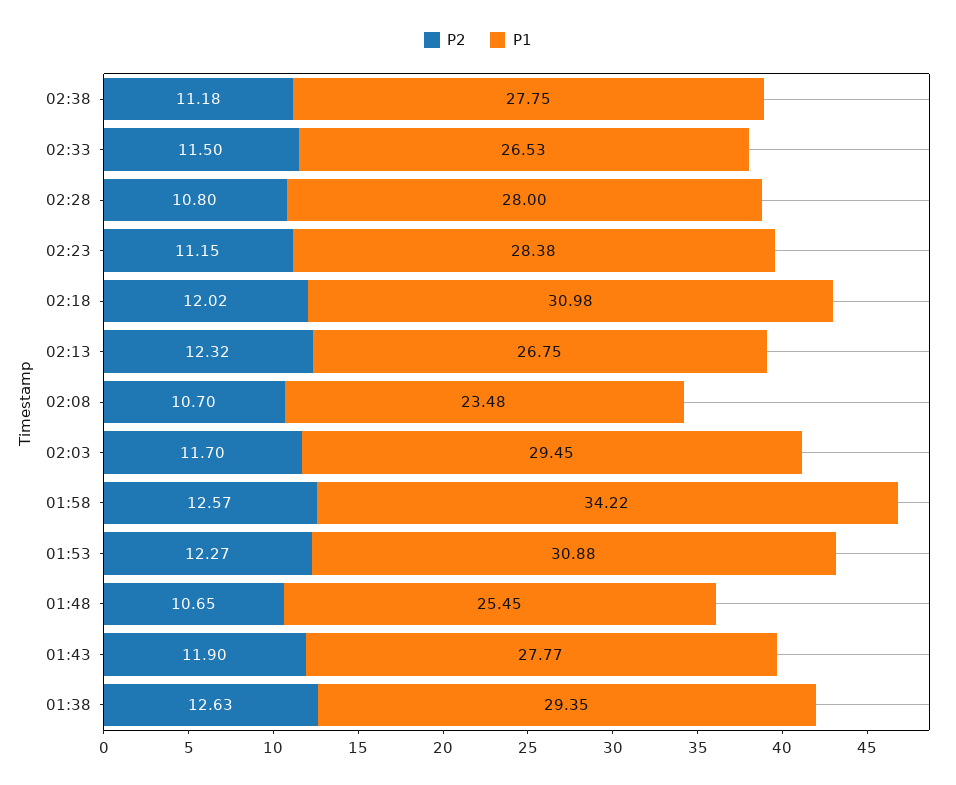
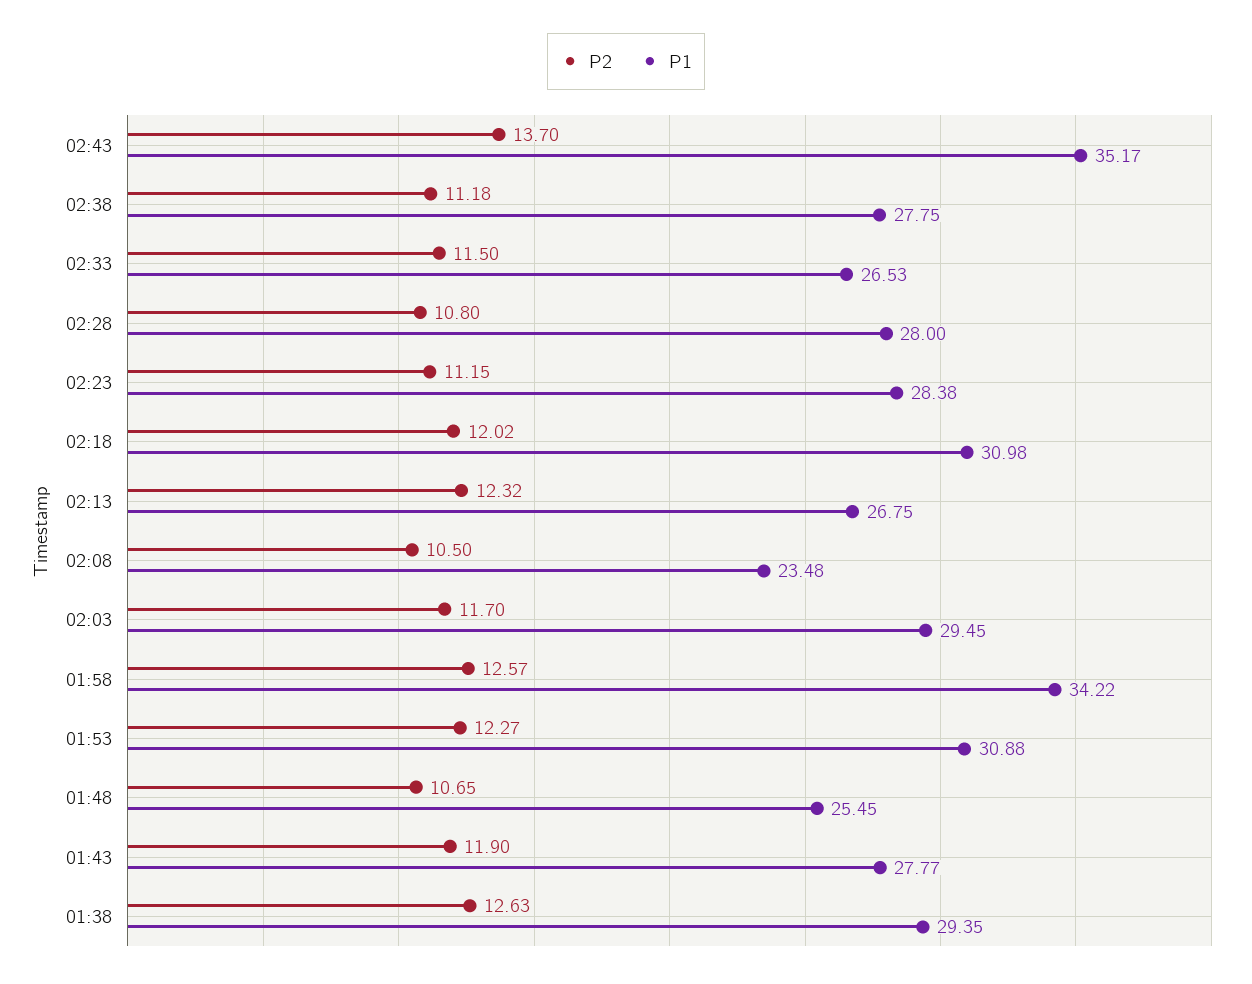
P2, 02:08: 10.7 -> 10.5
P2, 02:43: none -> 13.7
P1, 02:43: none -> 35.17

